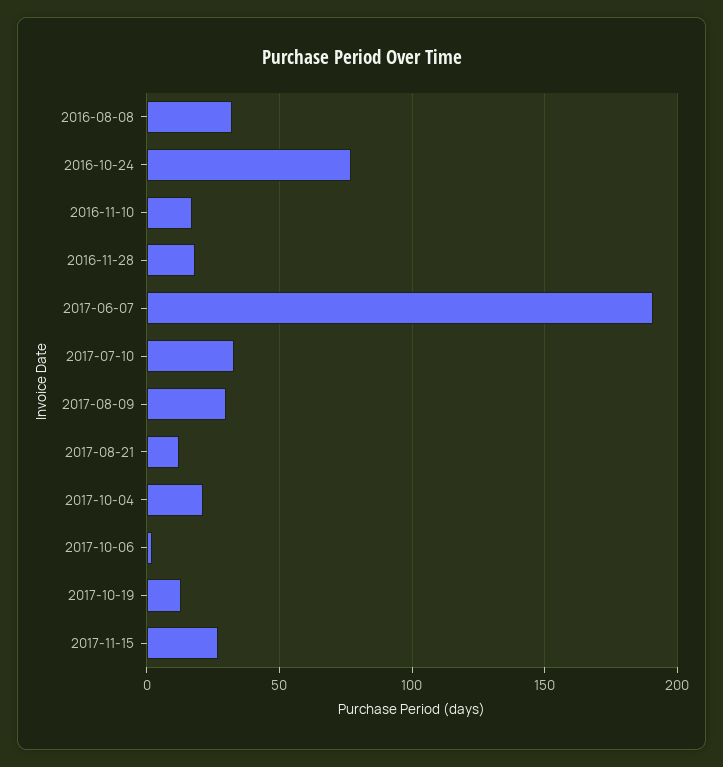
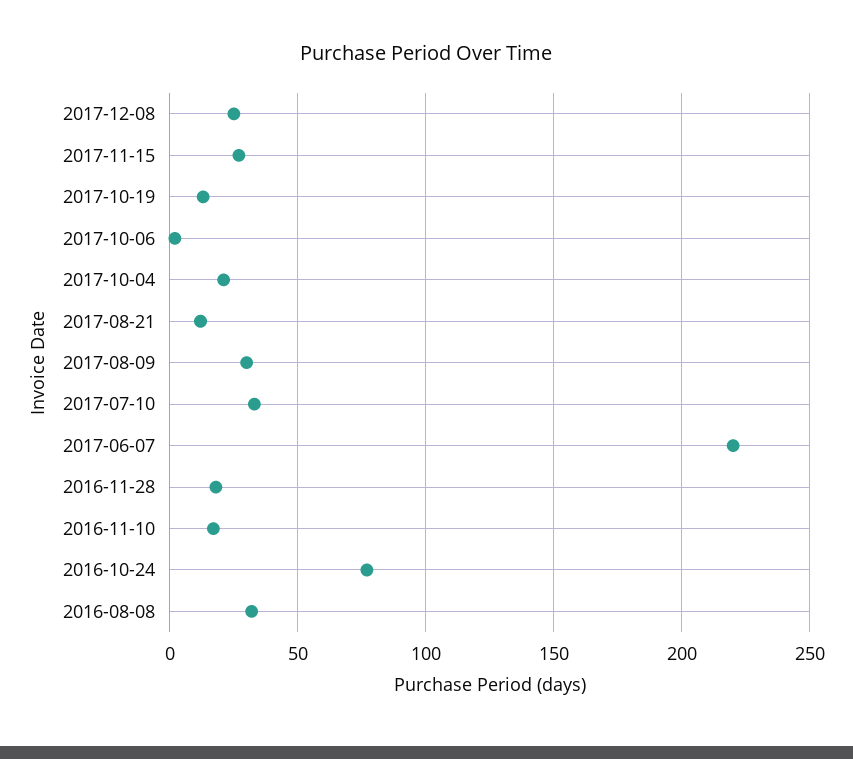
2017-06-07: 190 -> 220
2017-12-08: none -> 25

